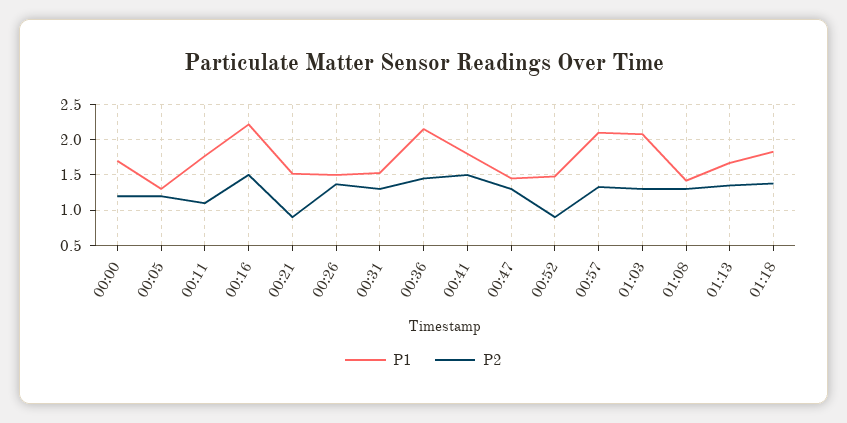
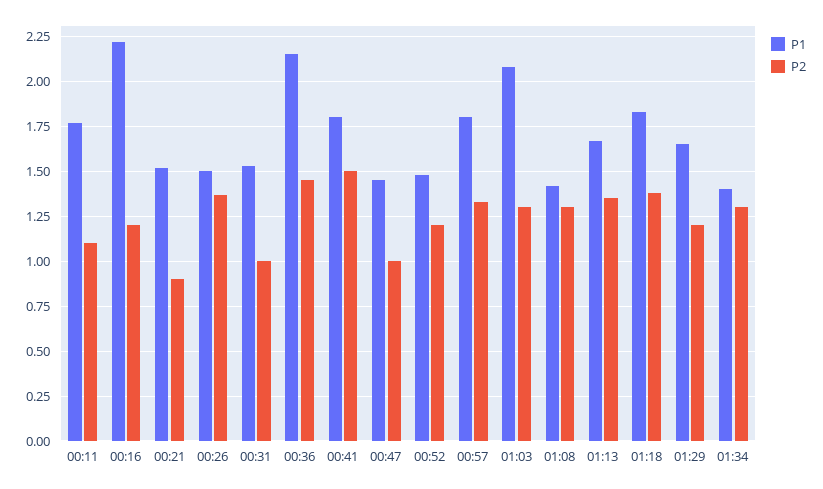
P1, 00:00: 1.7 -> none
P2, 00:00: 1.2 -> none
P1, 00:05: 1.3 -> none
P2, 00:05: 1.2 -> none
P2, 00:16: 1.5 -> 1.2
P2, 00:31: 1.3 -> 1
P2, 00:47: 1.3 -> 1
P2, 00:52: 0.9 -> 1.2
P1, 00:57: 2.1 -> 1.8
P1, 01:29: none -> 1.65
P2, 01:29: none -> 1.2
P1, 01:34: none -> 1.4
P2, 01:34: none -> 1.3

